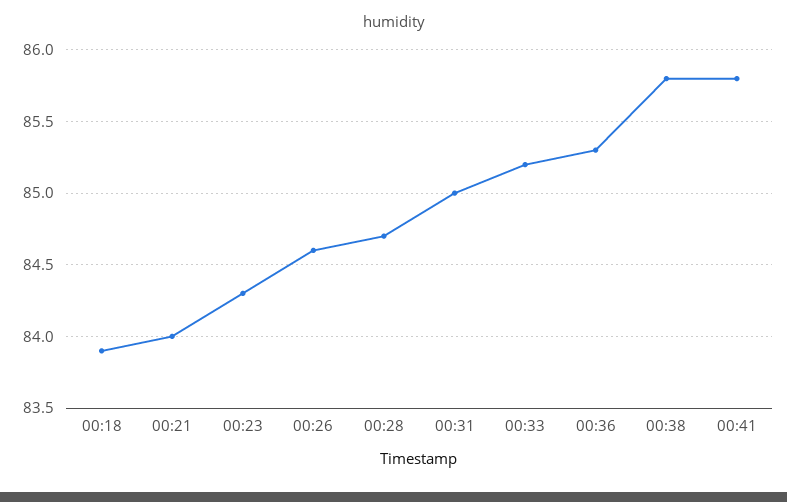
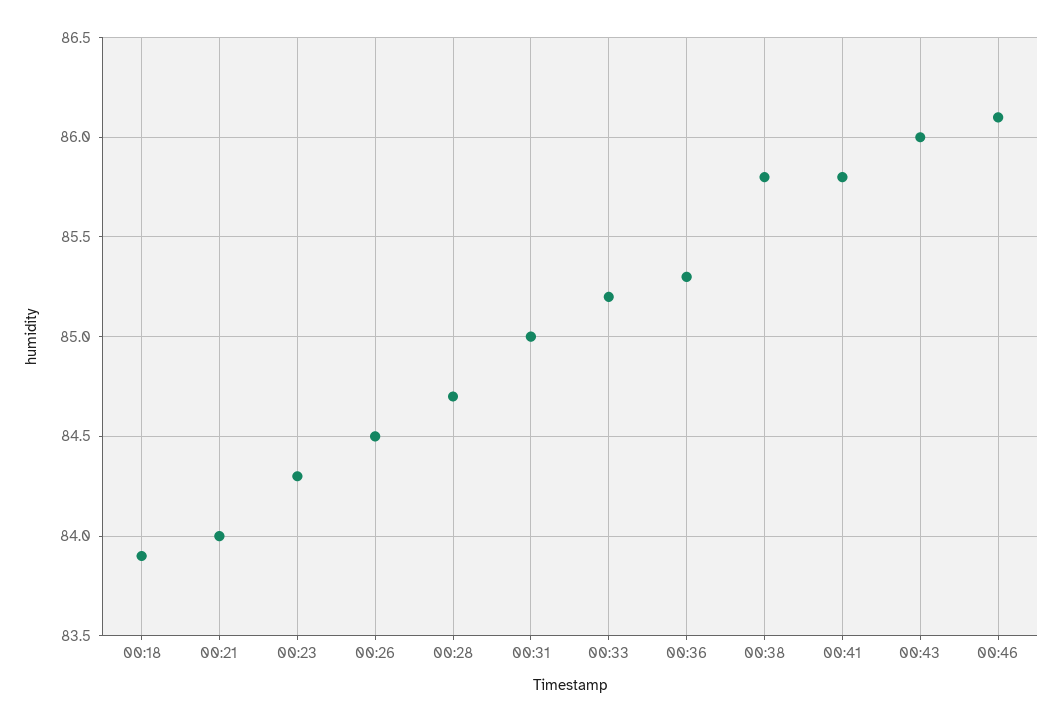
00:26: 84.6 -> 84.5
00:43: none -> 86
00:46: none -> 86.1

